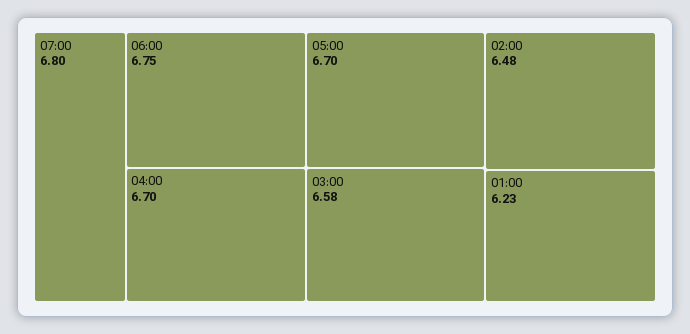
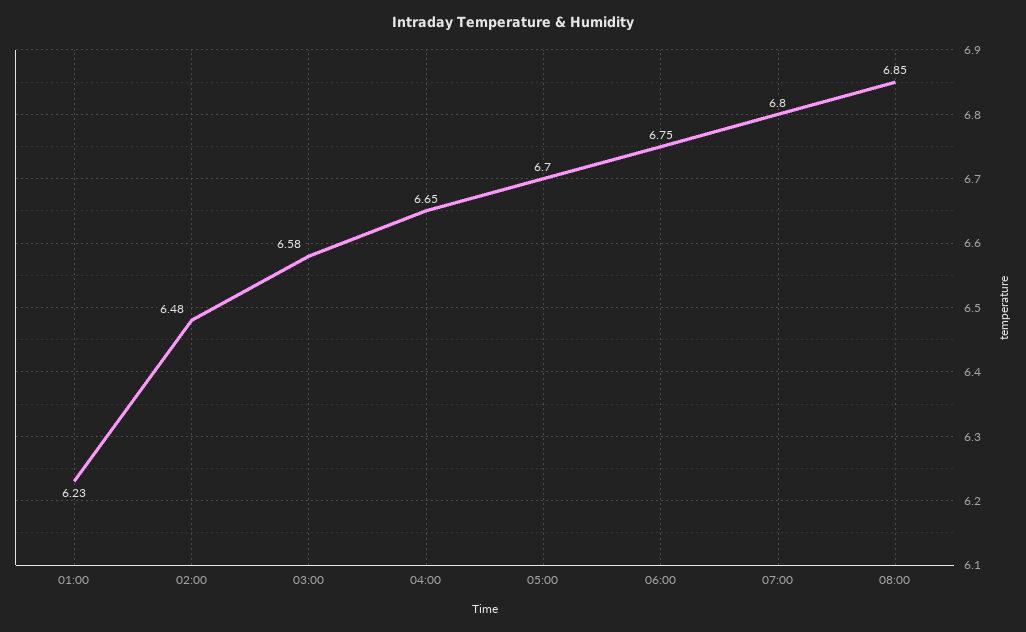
04:00: 6.7 -> 6.65
08:00: none -> 6.85

